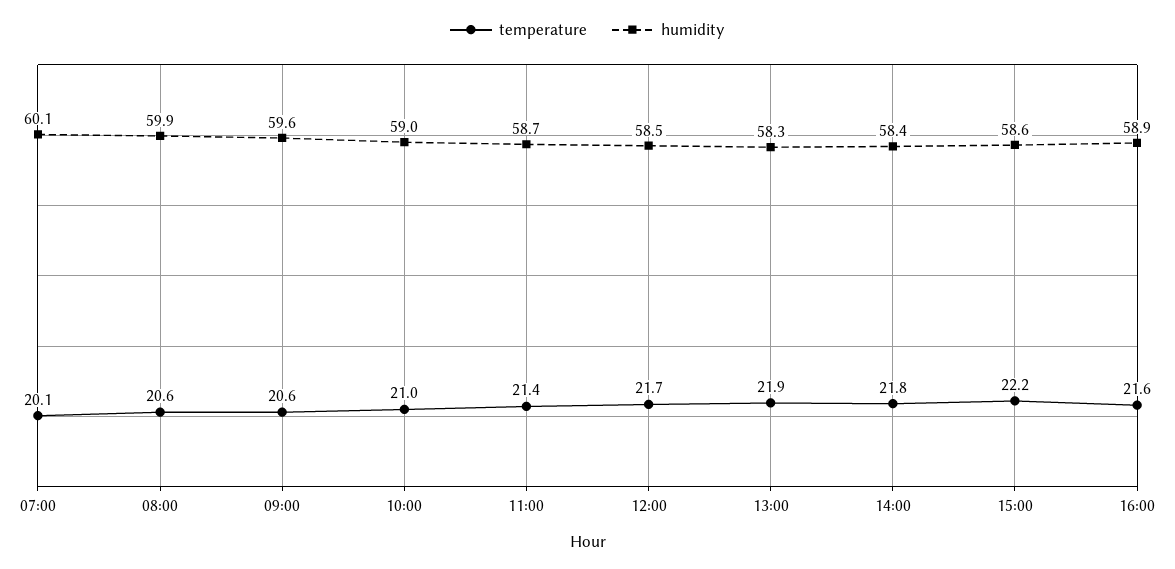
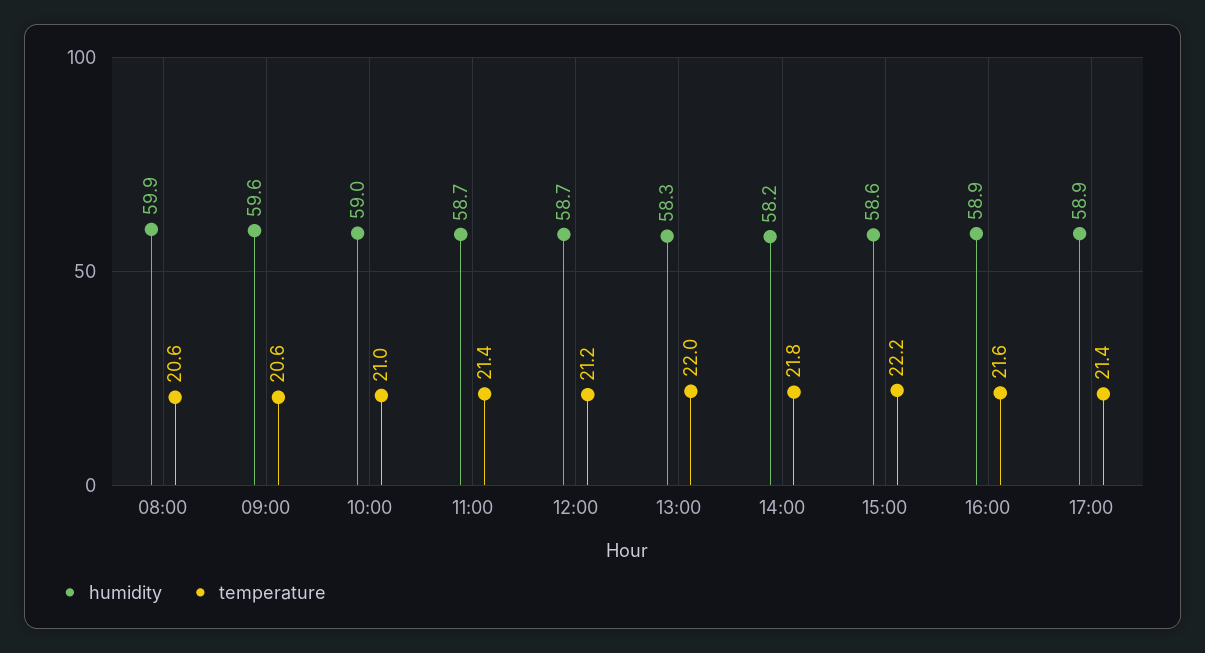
temperature, 07:00: 20.1 -> none
humidity, 07:00: 60.1 -> none
temperature, 12:00: 21.7 -> 21.2
humidity, 12:00: 58.5 -> 58.7
temperature, 13:00: 21.9 -> 22
humidity, 14:00: 58.4 -> 58.2
humidity, 17:00: none -> 58.9
temperature, 17:00: none -> 21.4

